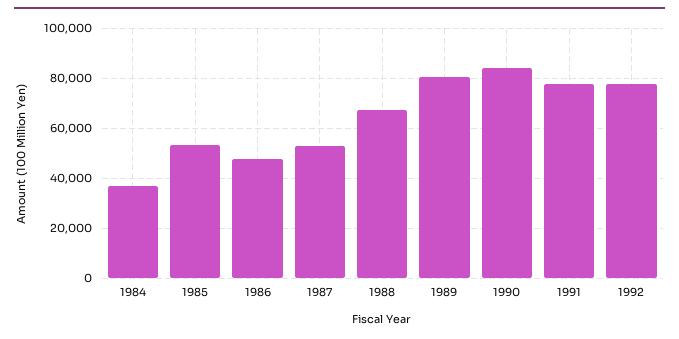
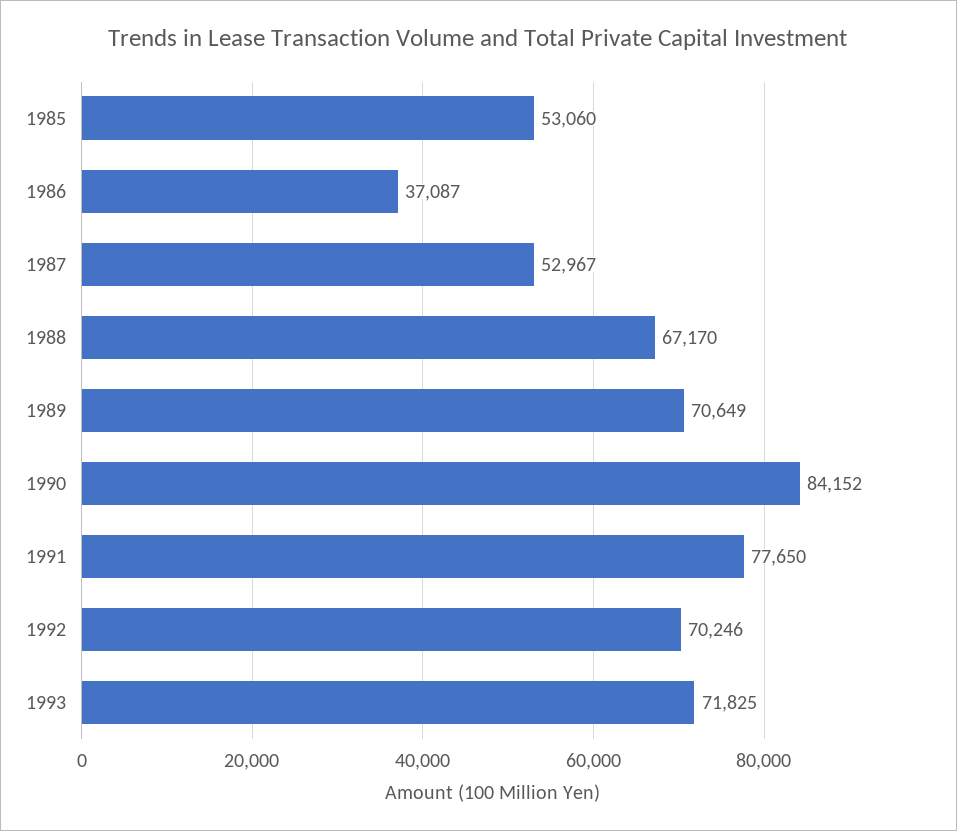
1984: 37500 -> none
1986: 47500 -> 37087
1989: 80000 -> 70649
1992: 77500 -> 70246
1993: none -> 71825

